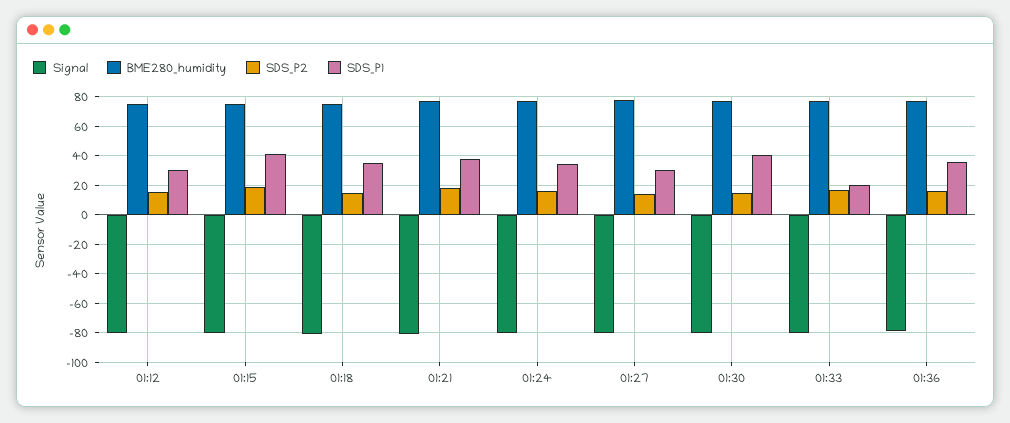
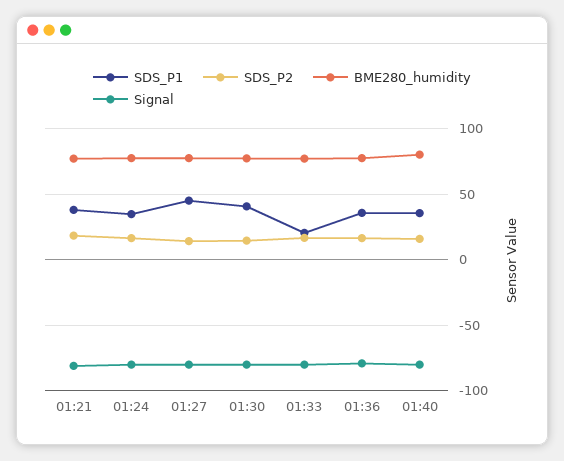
Signal, 01:12: -80 -> none
BME280_humidity, 01:12: 75 -> none
SDS_P2, 01:12: 15 -> none
SDS_P1, 01:12: 30 -> none
Signal, 01:15: -80 -> none
BME280_humidity, 01:15: 75 -> none
SDS_P2, 01:15: 20 -> none
SDS_P1, 01:15: 40 -> none
Signal, 01:18: -80 -> none
BME280_humidity, 01:18: 75 -> none
SDS_P2, 01:18: 15 -> none
SDS_P1, 01:18: 35 -> none
SDS_P1, 01:27: 30 -> 45
SDS_P1, 01:40: none -> 35
SDS_P2, 01:40: none -> 15
BME280_humidity, 01:40: none -> 80
Signal, 01:40: none -> -80

